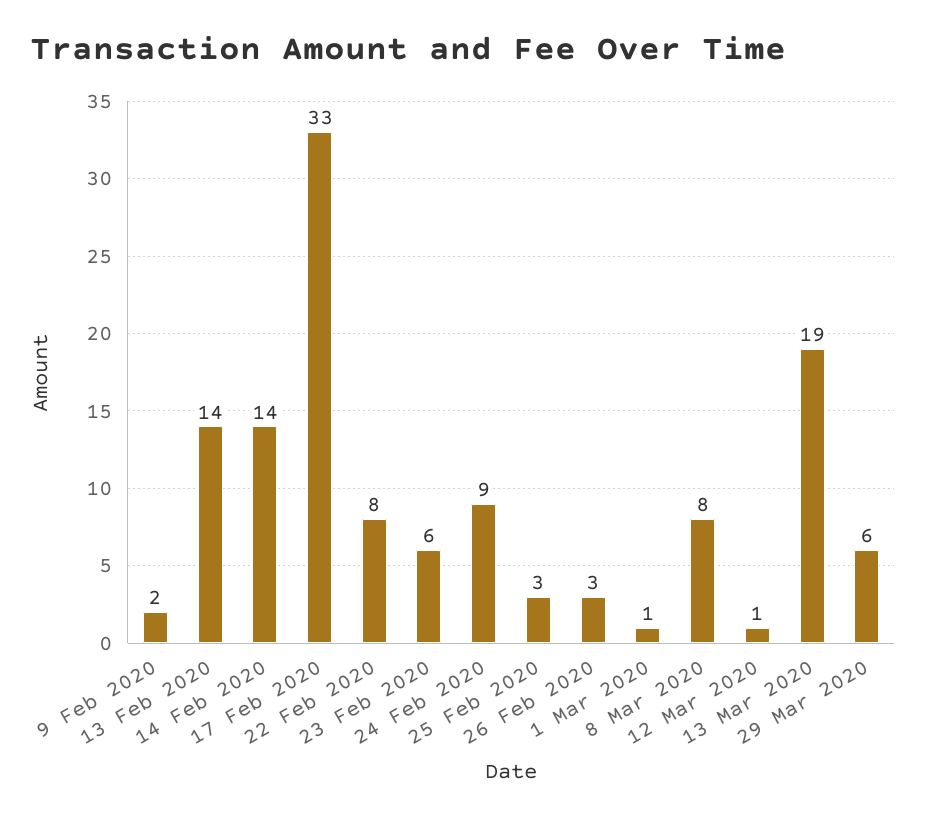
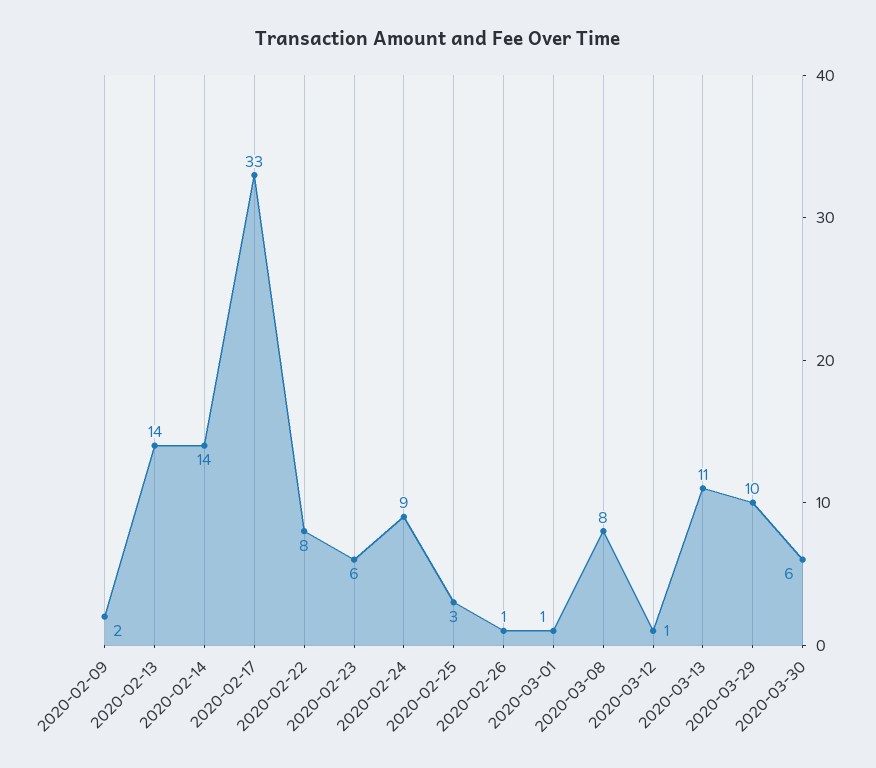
26 Feb 2020: 3 -> 1
13 Mar 2020: 19 -> 11
29 Mar 2020: 6 -> 10
2020-03-30: none -> 6

